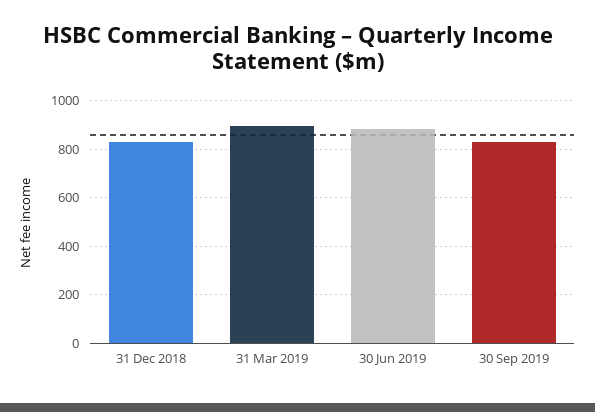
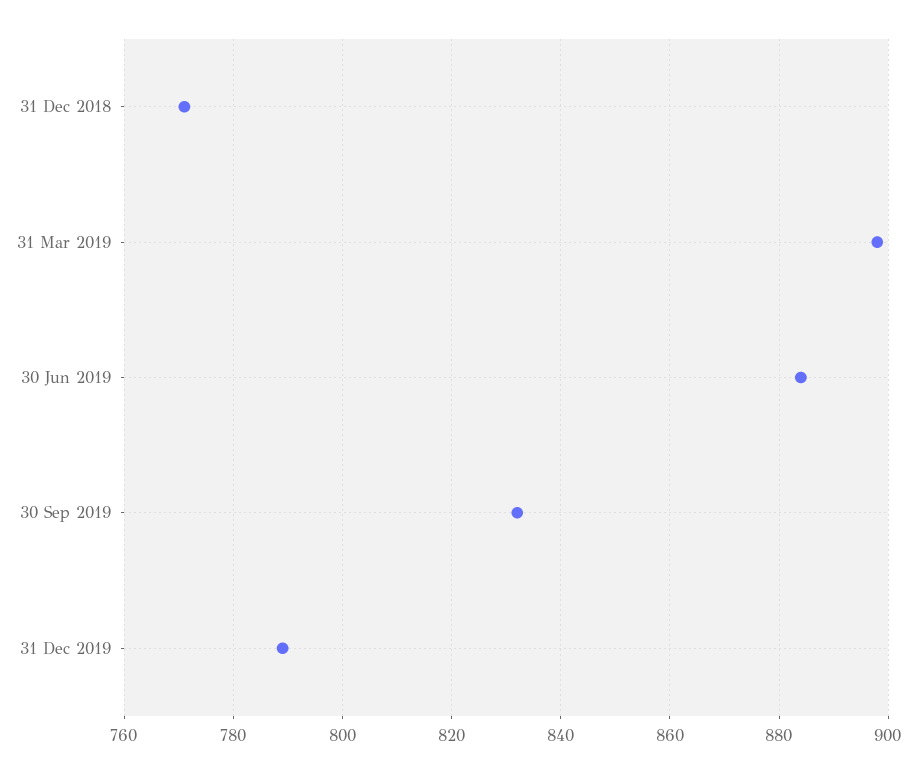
31 Dec 2018: 825 -> 770
31 Dec 2019: none -> 790

